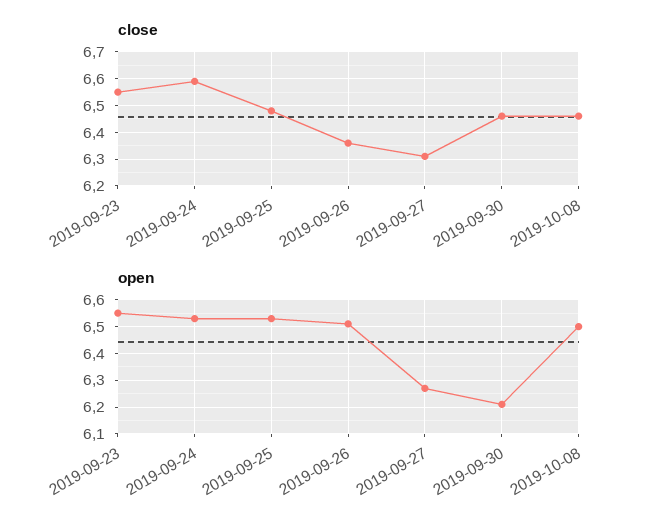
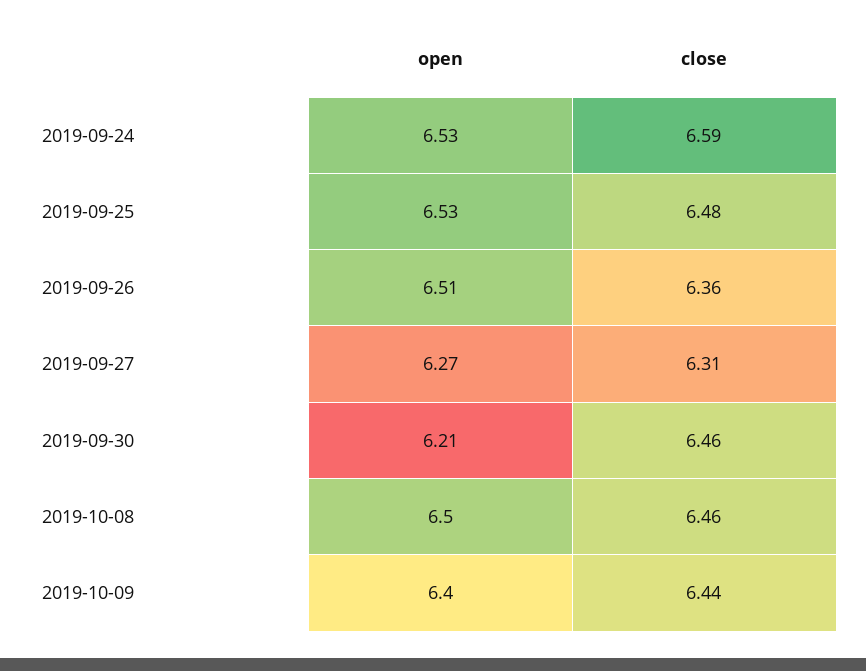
close, 2019-09-23: 6.55 -> none
open, 2019-09-23: 6.55 -> none
open, 2019-10-09: none -> 6.4
close, 2019-10-09: none -> 6.44

